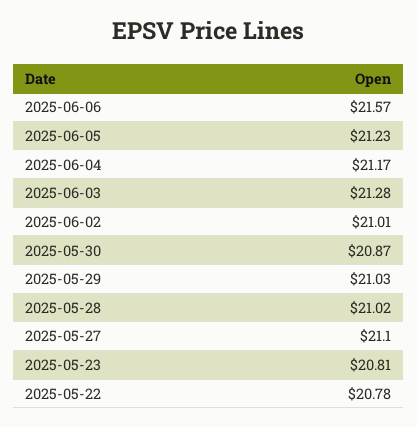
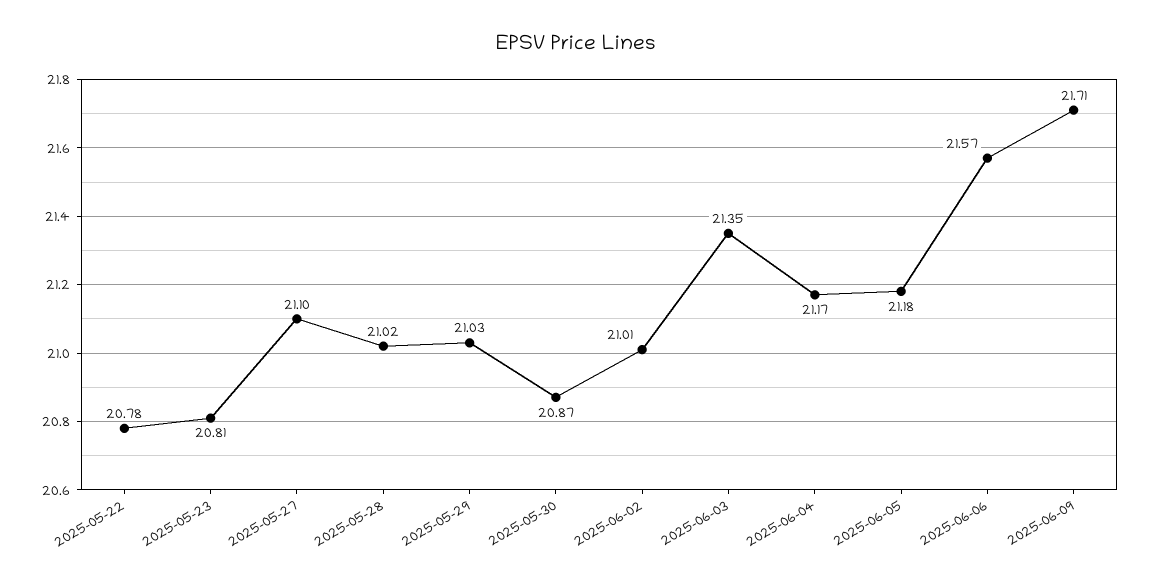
2025-06-05: 21.23 -> 21.18
2025-06-03: 21.28 -> 21.35
2025-06-09: none -> 21.71

